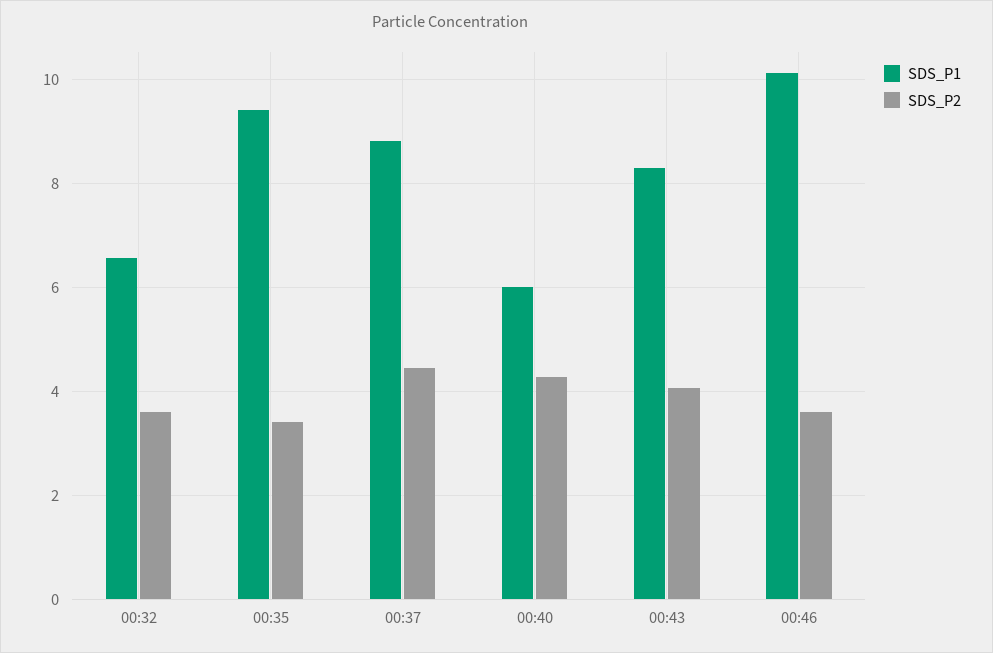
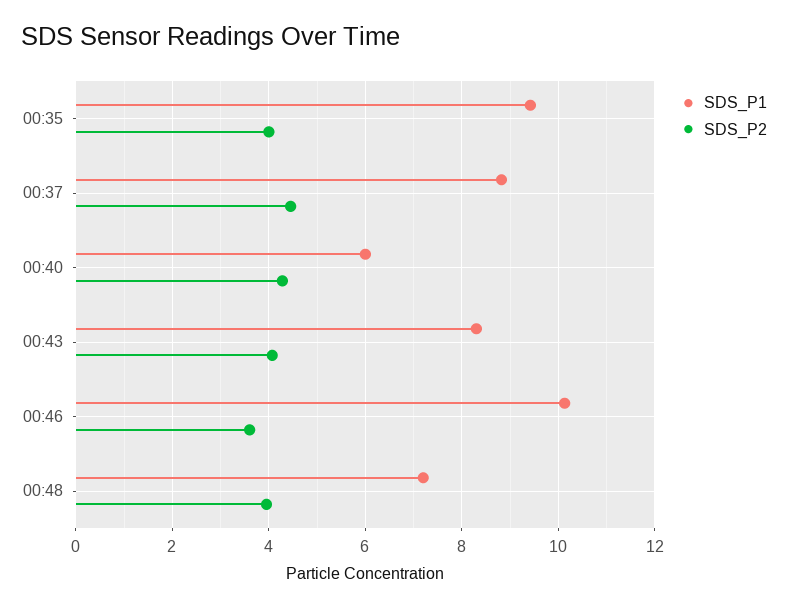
SDS_P1, 00:32: 6.6 -> none
SDS_P2, 00:32: 3.6 -> none
SDS_P2, 00:35: 3.4 -> 4
SDS_P1, 00:48: none -> 7.2
SDS_P2, 00:48: none -> 4

